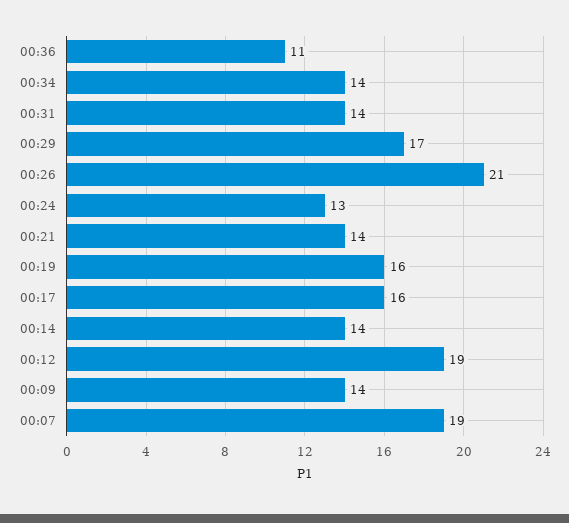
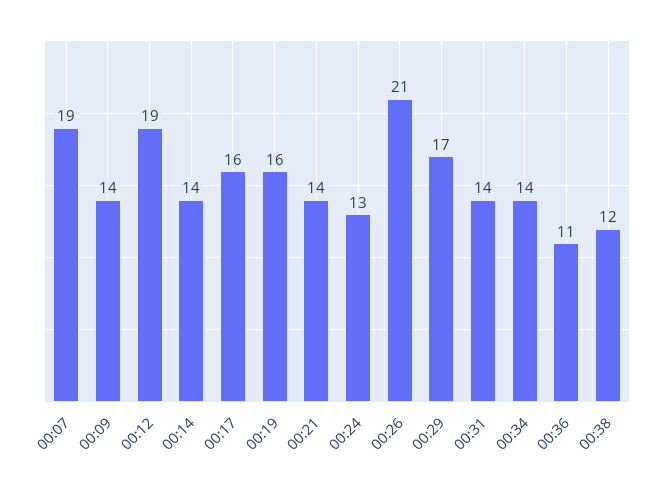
00:38: none -> 12

